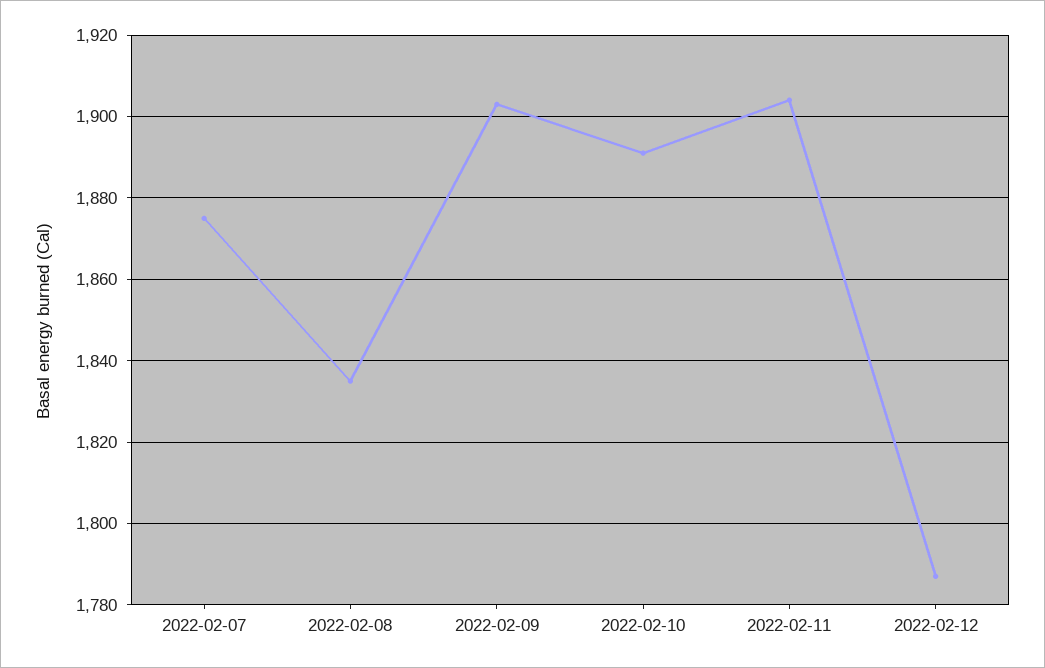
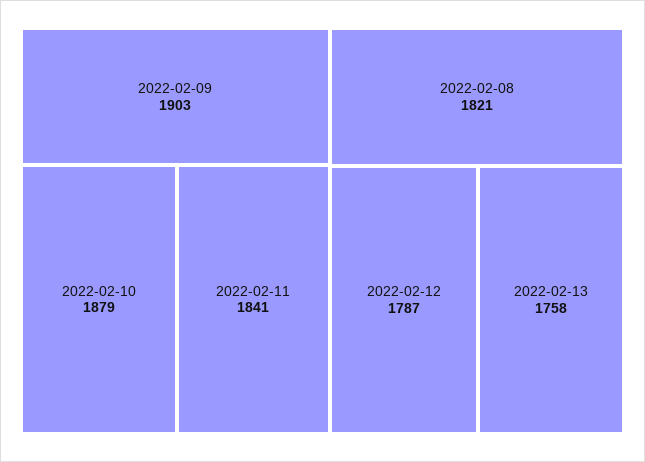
2022-02-07: 1875 -> none
2022-02-08: 1835 -> 1821
2022-02-10: 1890 -> 1879
2022-02-11: 1905 -> 1841
2022-02-13: none -> 1758

